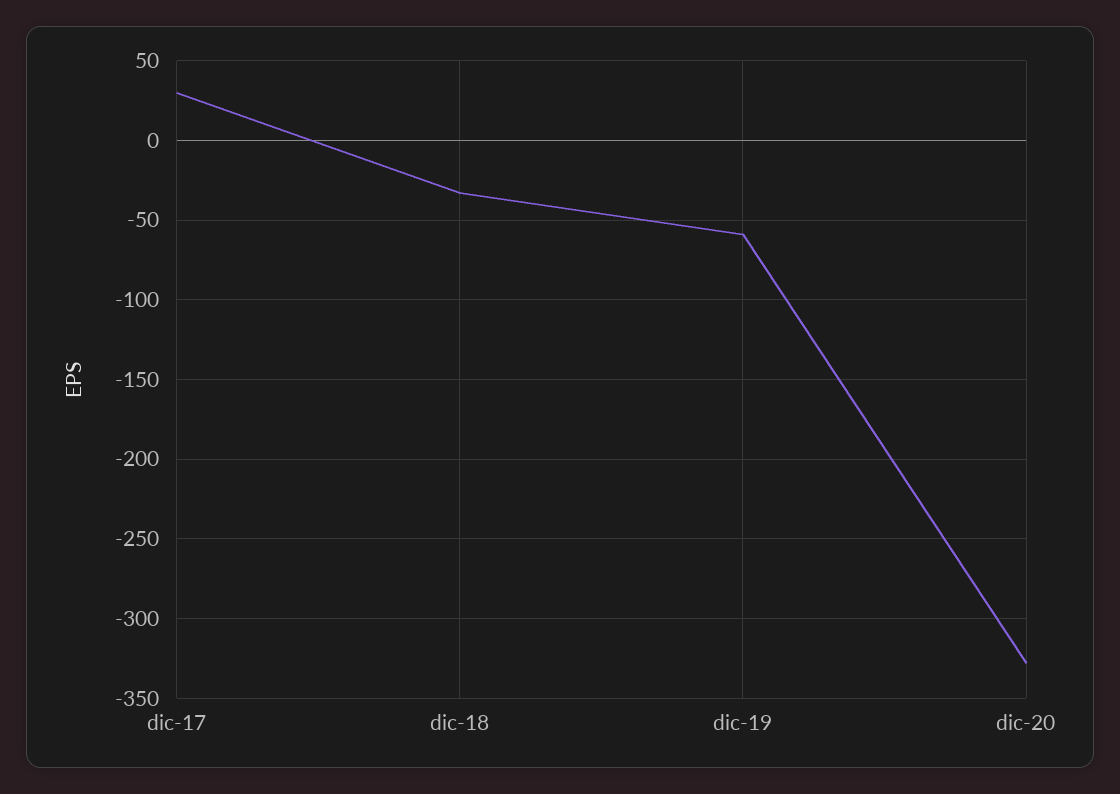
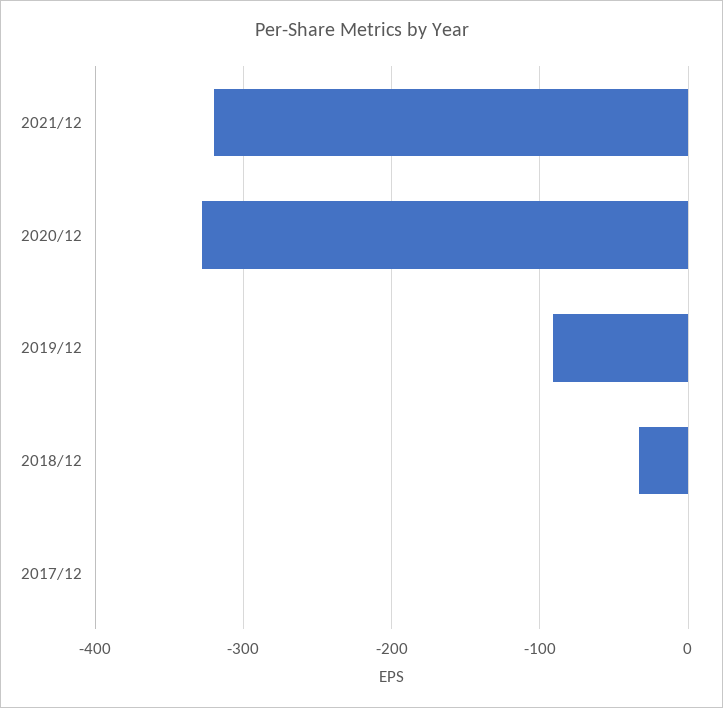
dic-17: 30 -> 0
dic-19: -60 -> -90
2021/12: none -> -320

